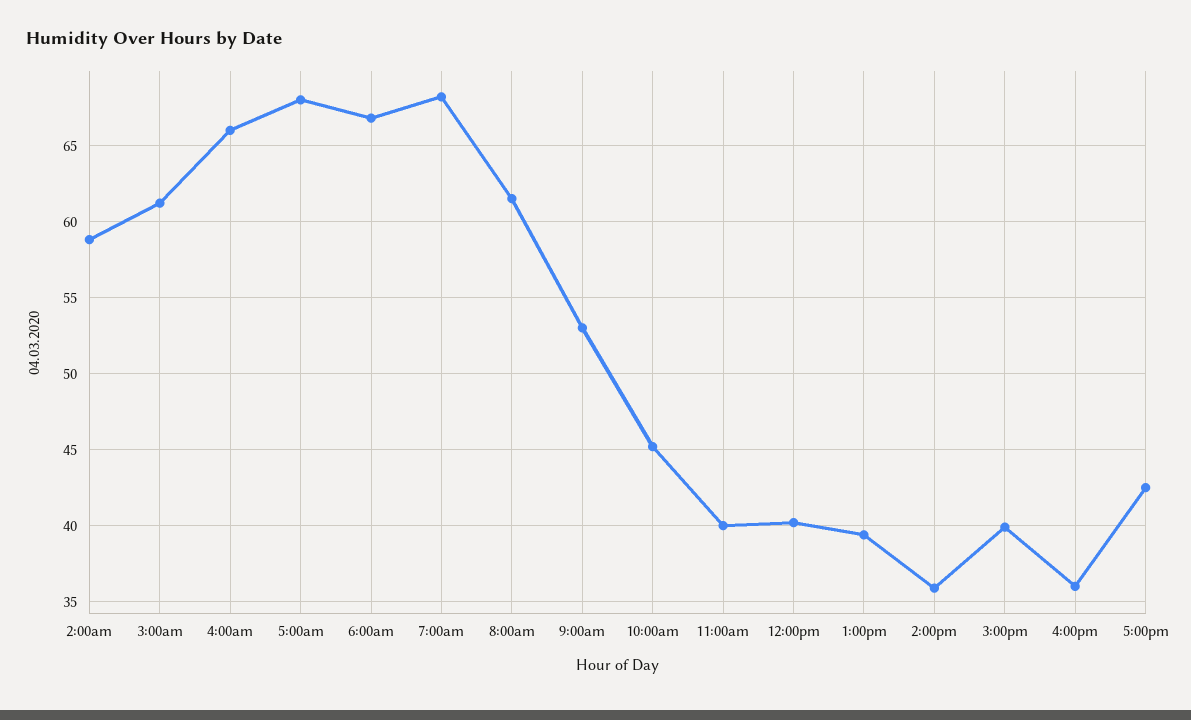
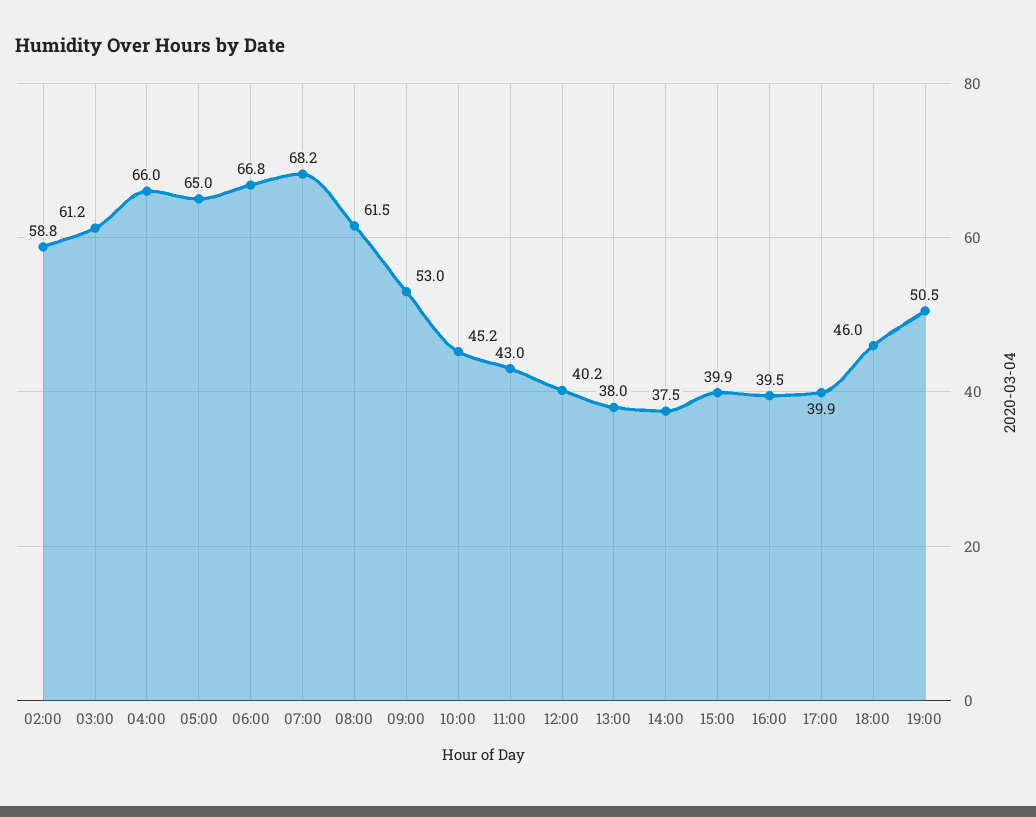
5:00am: 68 -> 65
11:00am: 40 -> 43
1:00pm: 39.5 -> 38
2:00pm: 36 -> 37.5
4:00pm: 36 -> 39.5
5:00pm: 42.5 -> 39.9
18:00: none -> 46
19:00: none -> 50.5

